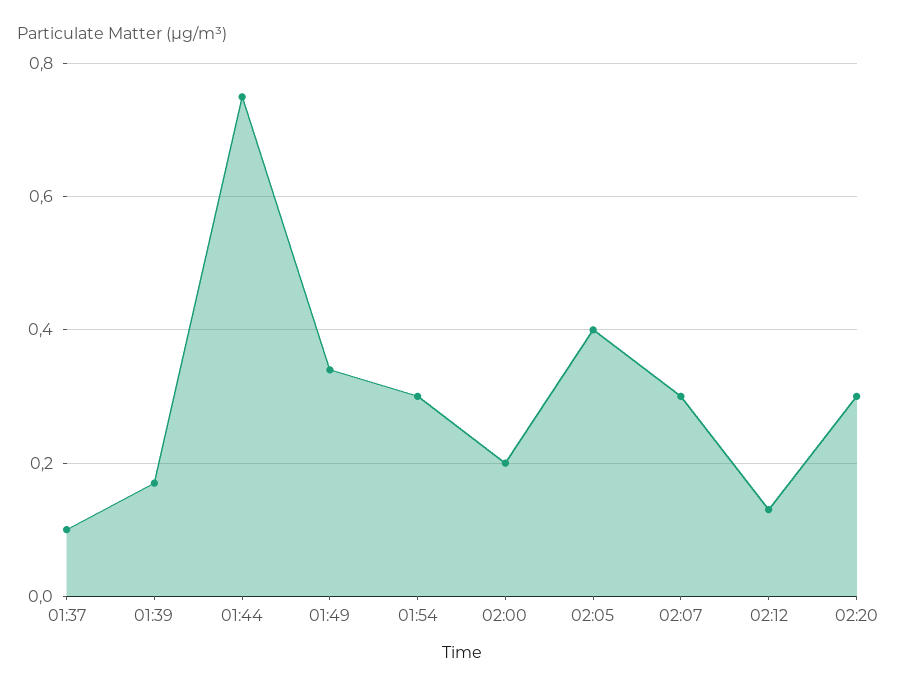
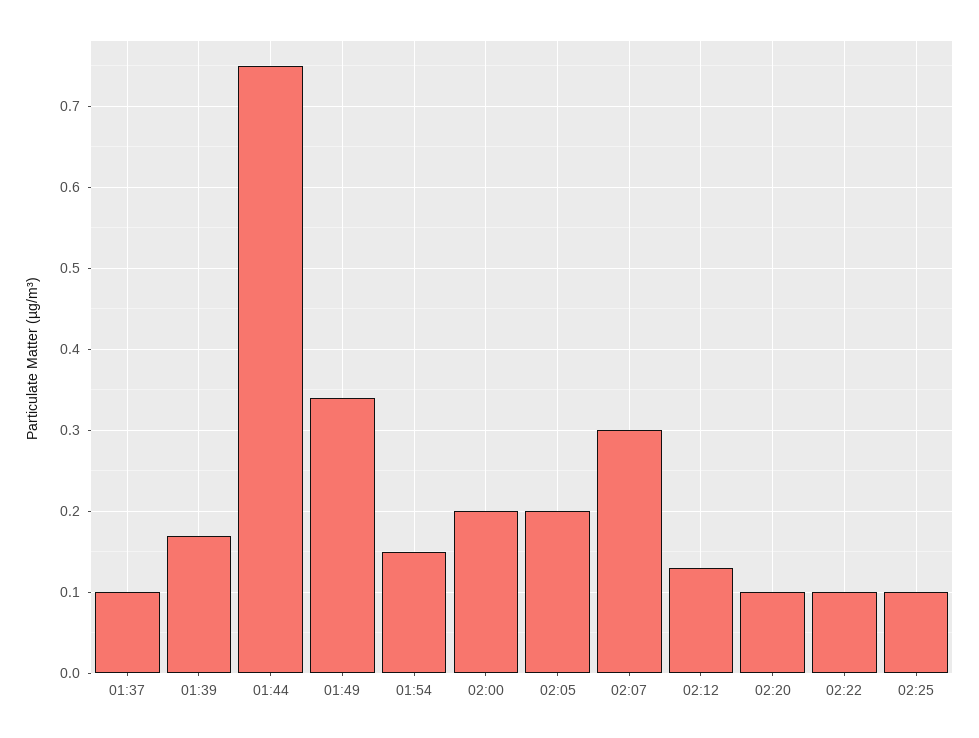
01:54: 0.3 -> 0.15
02:05: 0.4 -> 0.2
02:20: 0.3 -> 0.1
02:22: none -> 0.1
02:25: none -> 0.1

